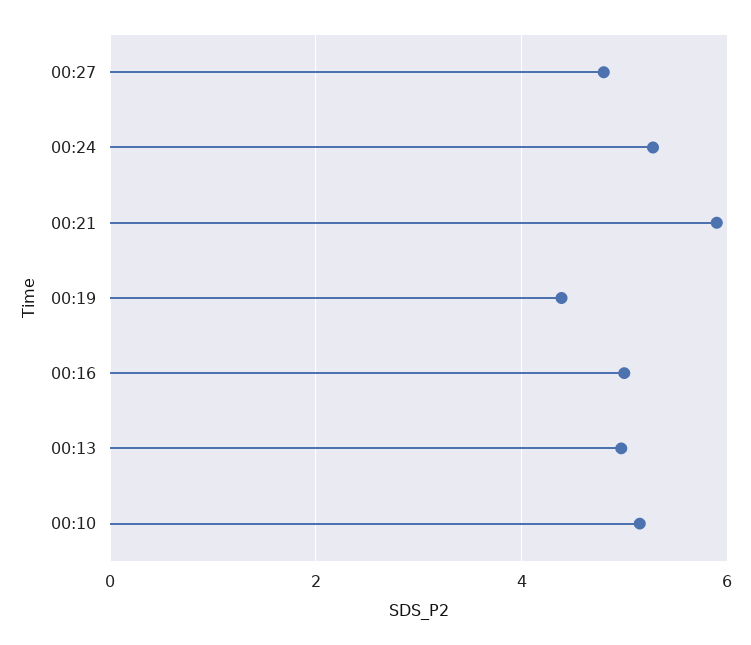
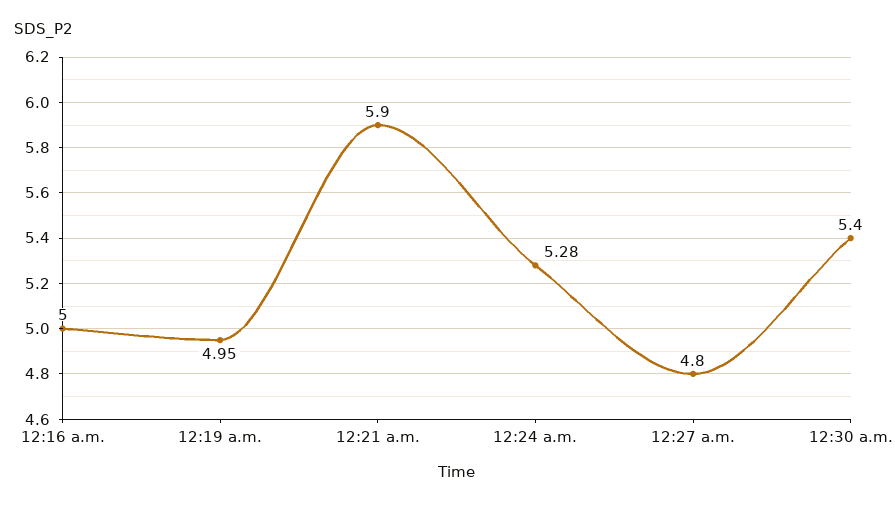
00:19: 4.4 -> 4.95
00:13: 5 -> none
00:10: 5.2 -> none
12:30 a.m.: none -> 5.4

